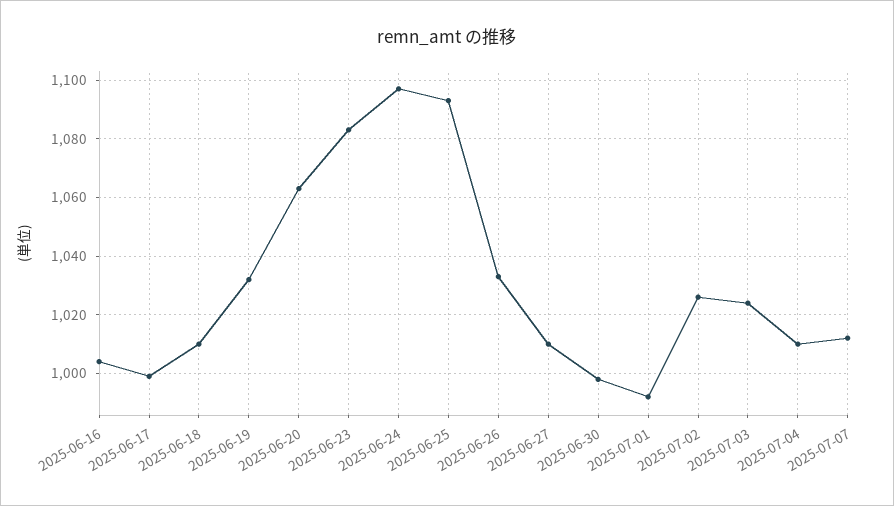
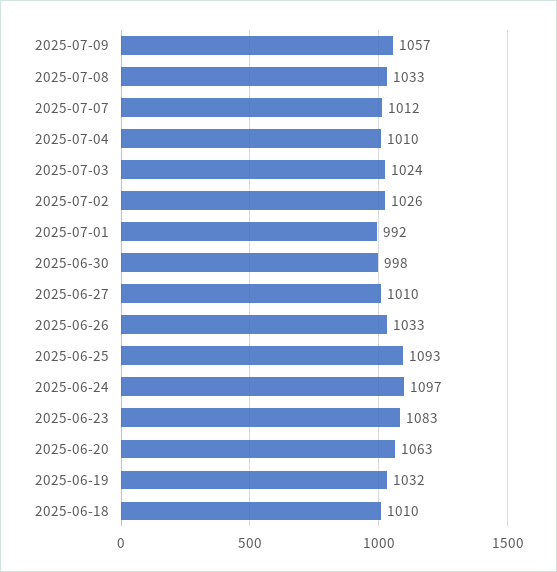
2025-06-16: 1005 -> none
2025-06-17: 1000 -> none
2025-07-09: none -> 1057
2025-07-08: none -> 1033

